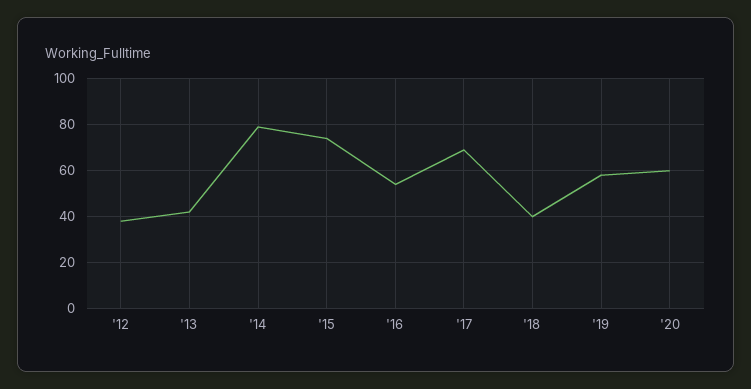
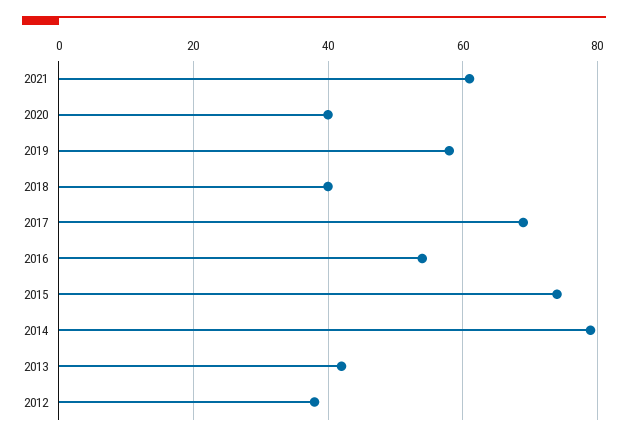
'20: 60 -> 40
2021: none -> 60

